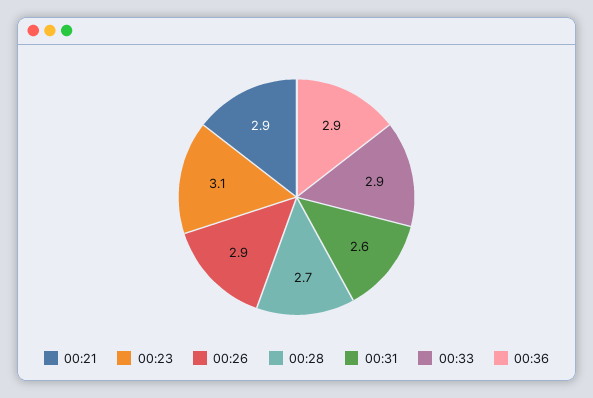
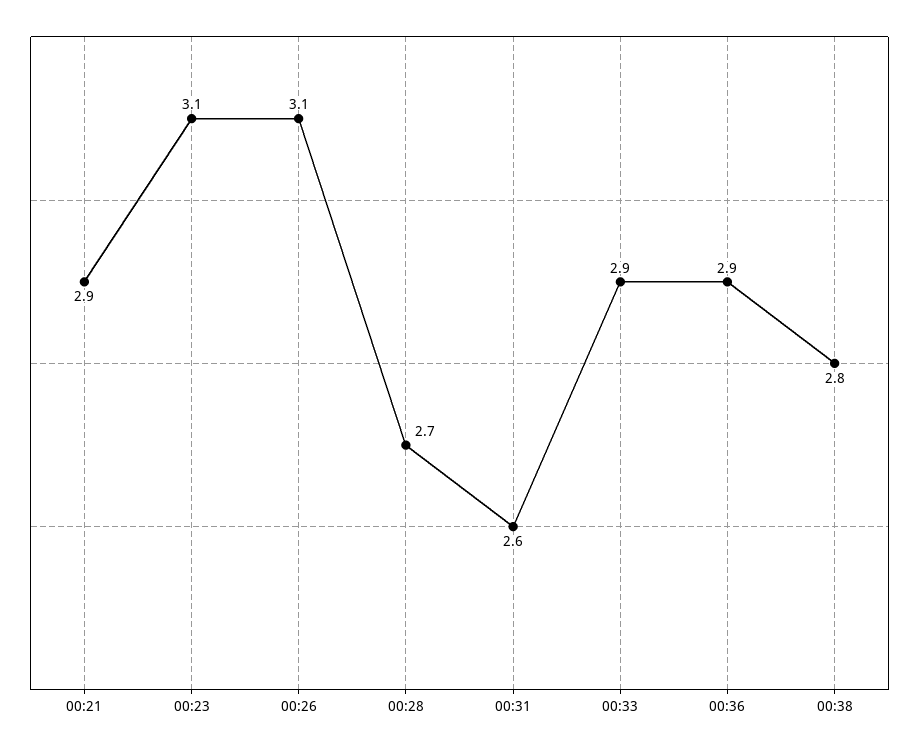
00:26: 2.9 -> 3.1
00:38: none -> 2.8

